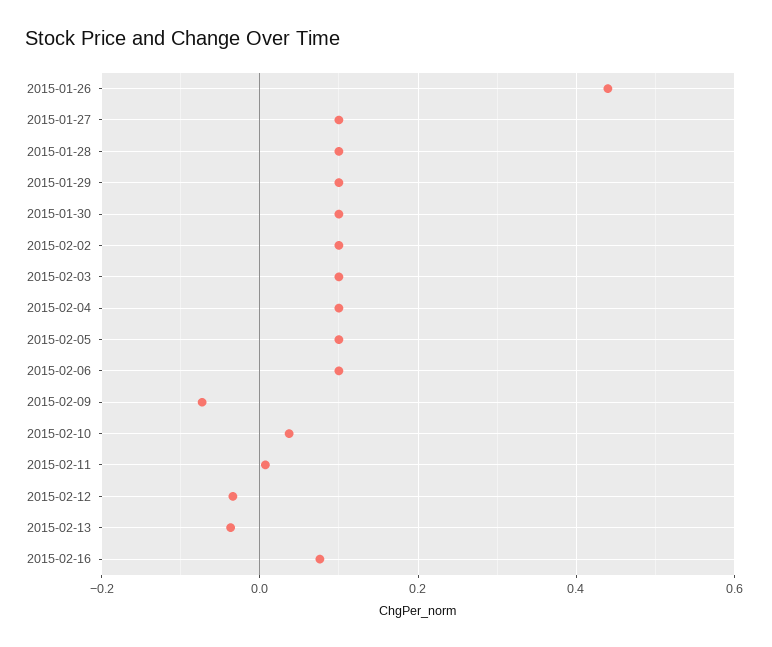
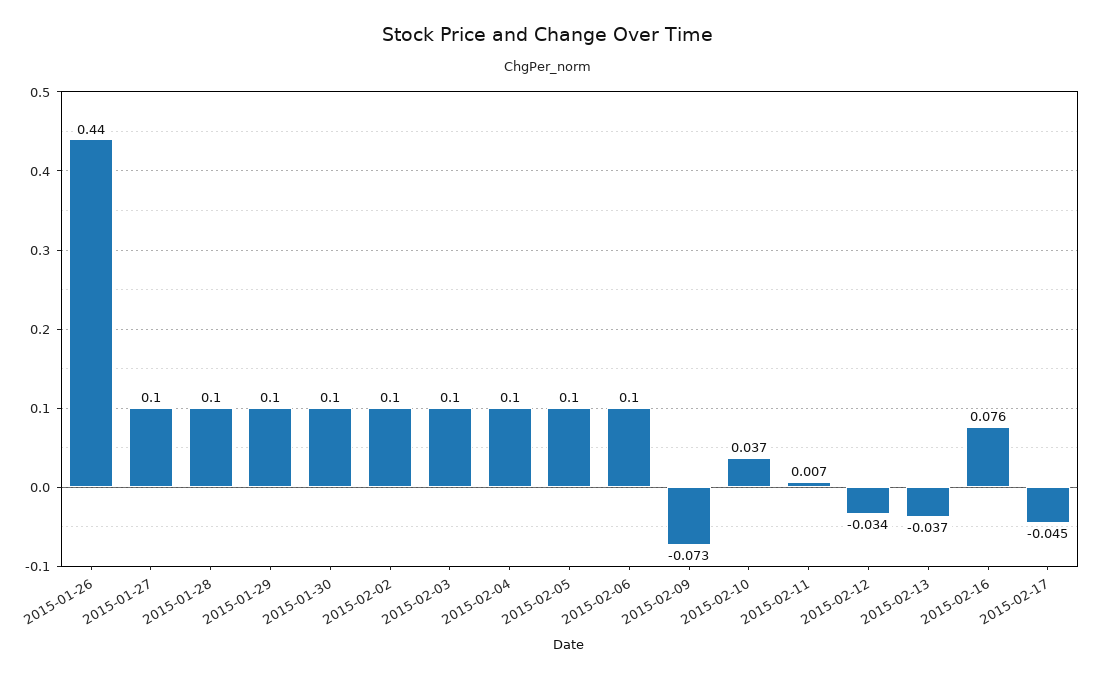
2015-02-17: none -> -0.045

